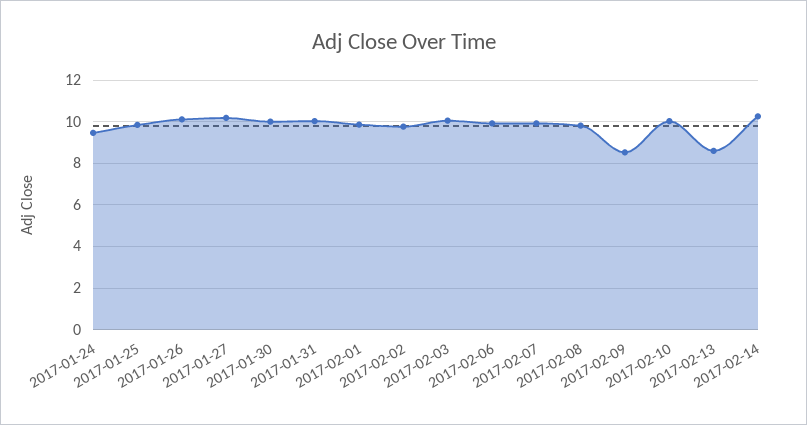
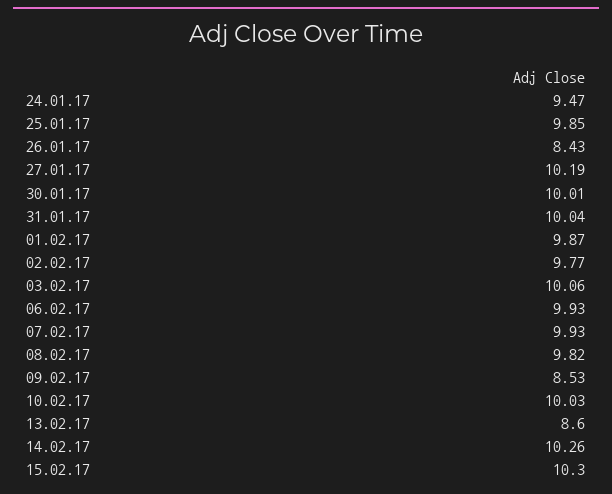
2017-01-26: 10 -> 8.43
15.02.17: none -> 10.3

